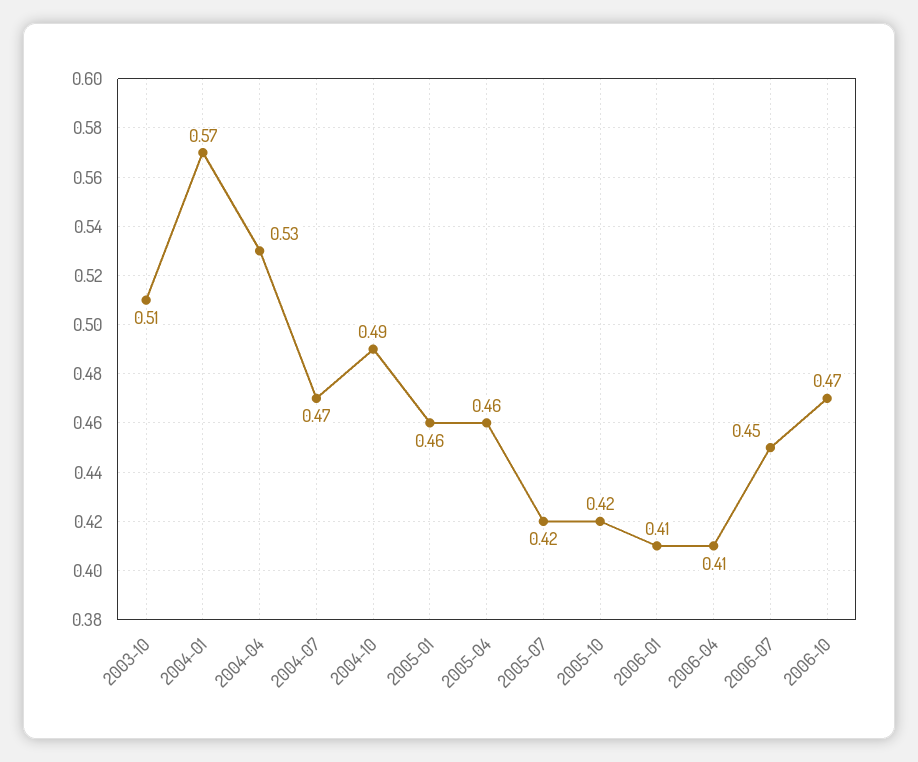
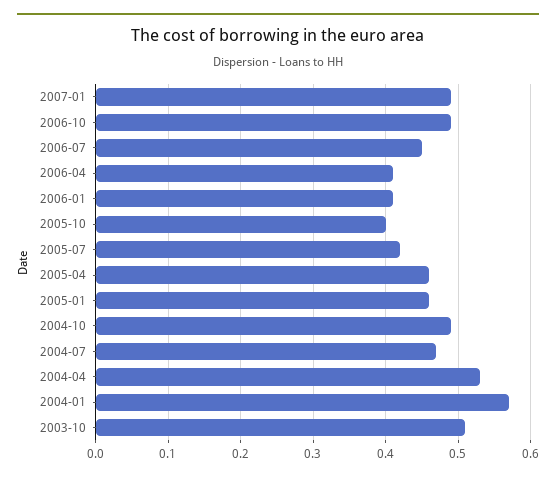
2005-10: 0.42 -> 0.4
2006-10: 0.47 -> 0.49
2007-01: none -> 0.49

